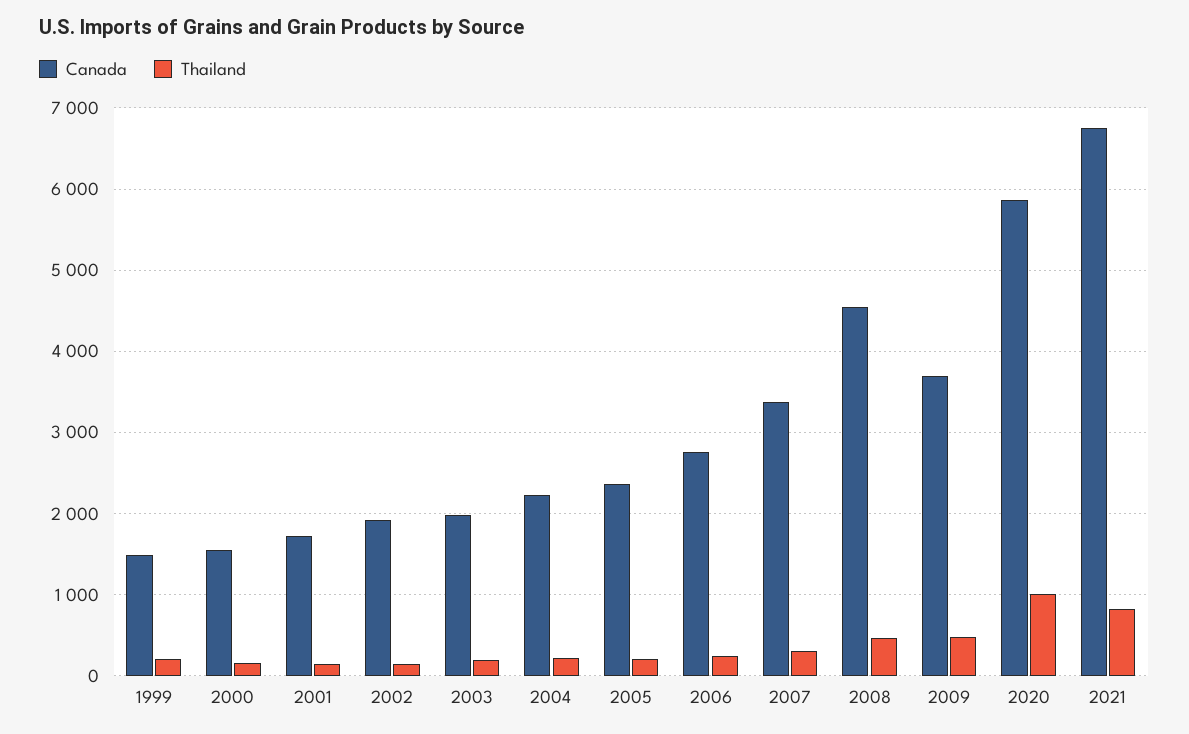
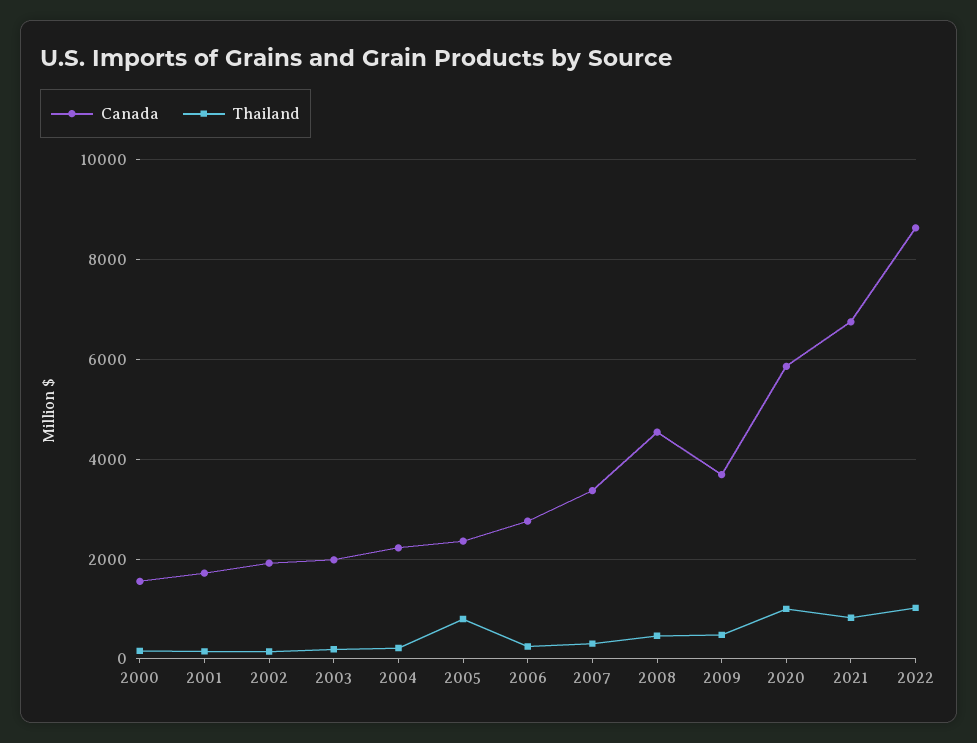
Canada, 1999: 1500 -> none
Thailand, 1999: 200 -> none
Thailand, 2005: 200 -> 800
Canada, 2022: none -> 8600
Thailand, 2022: none -> 1000

